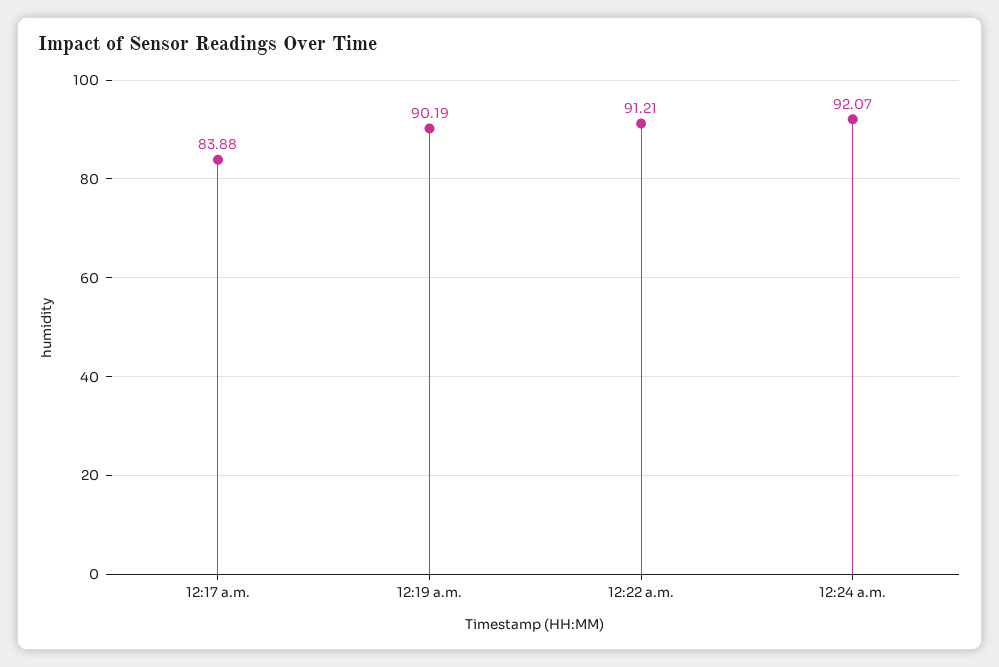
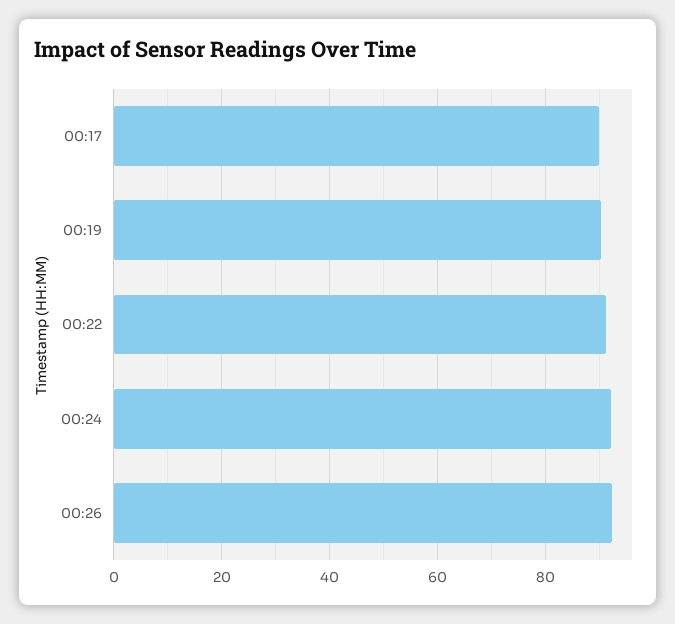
12:17 a.m.: 83.88 -> 90
00:26: none -> 92

